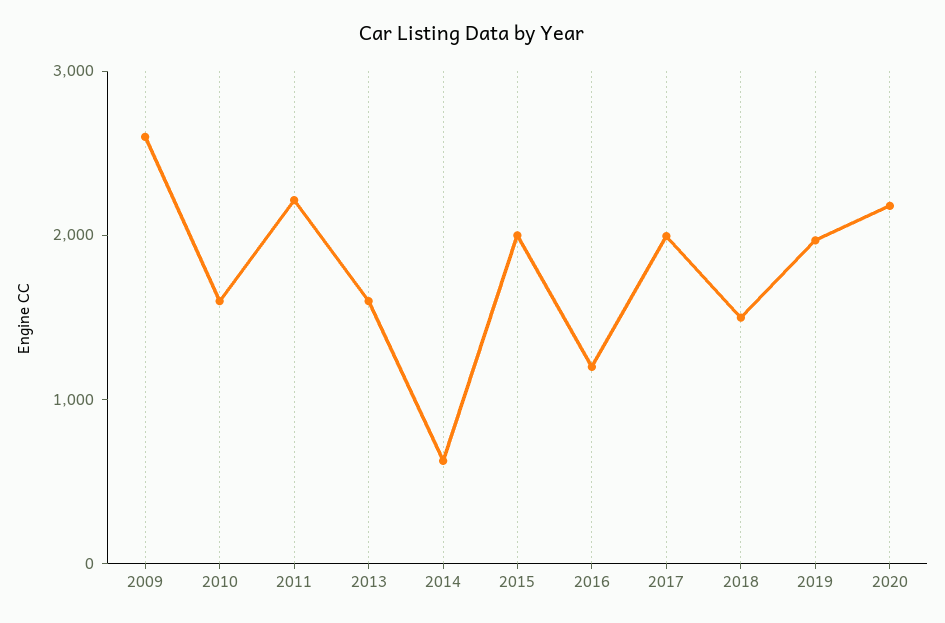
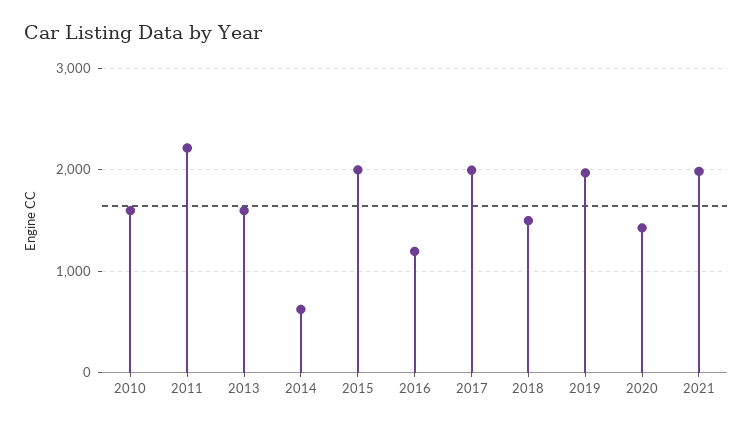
2009: 2600 -> none
2020: 2200 -> 1400
2021: none -> 2000

